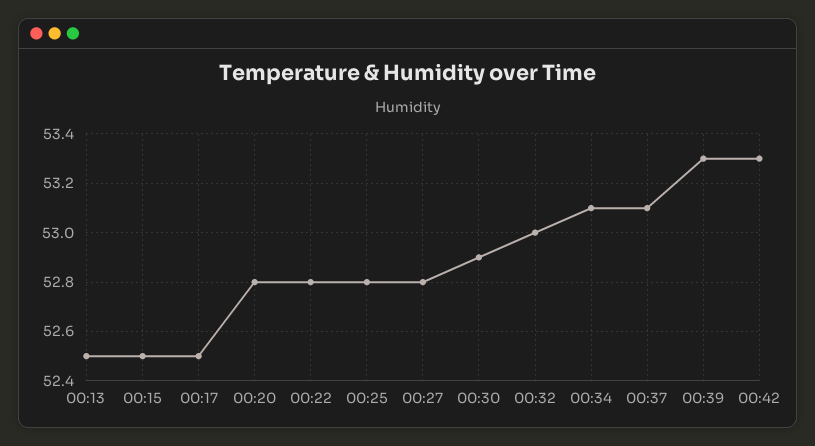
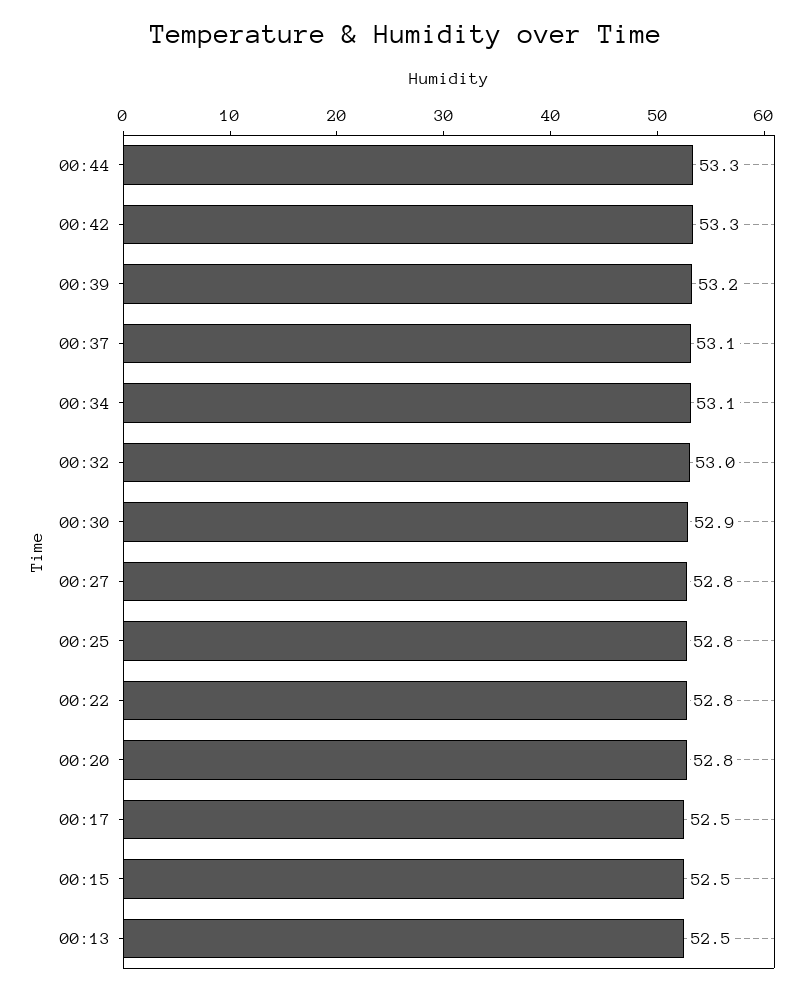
00:39: 53.3 -> 53.2
00:44: none -> 53.3

